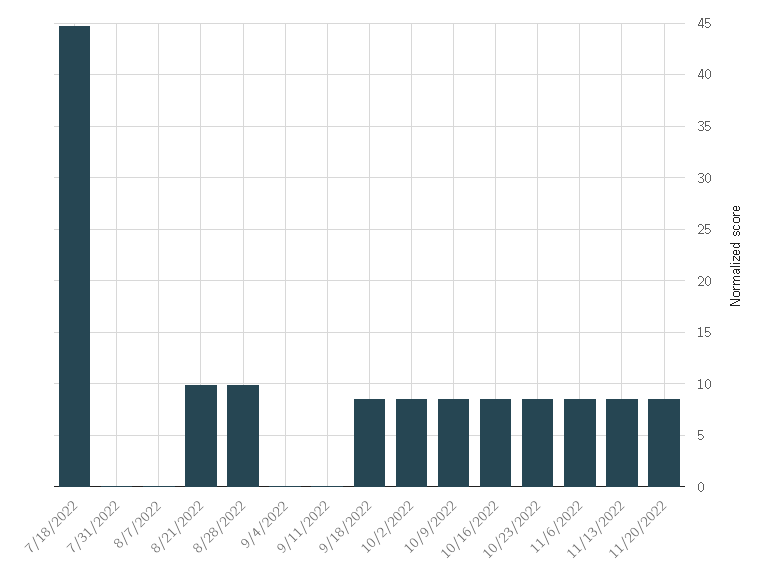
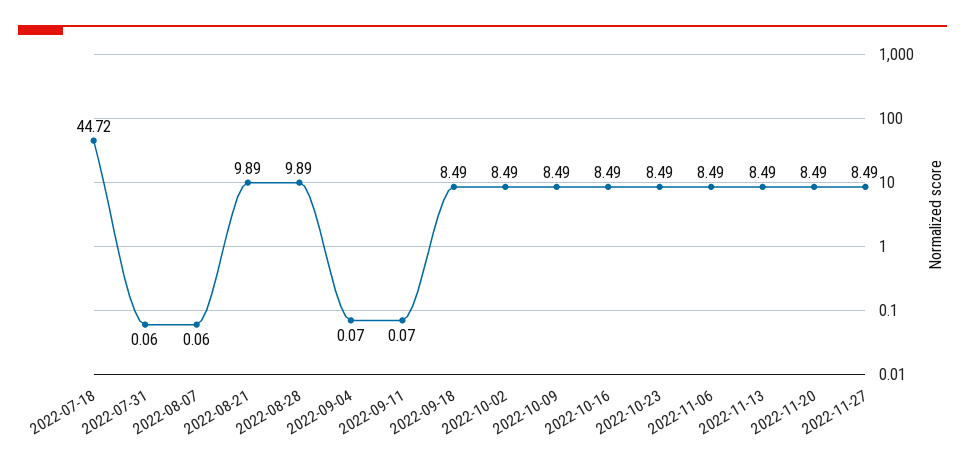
2022-11-27: none -> 8.49

